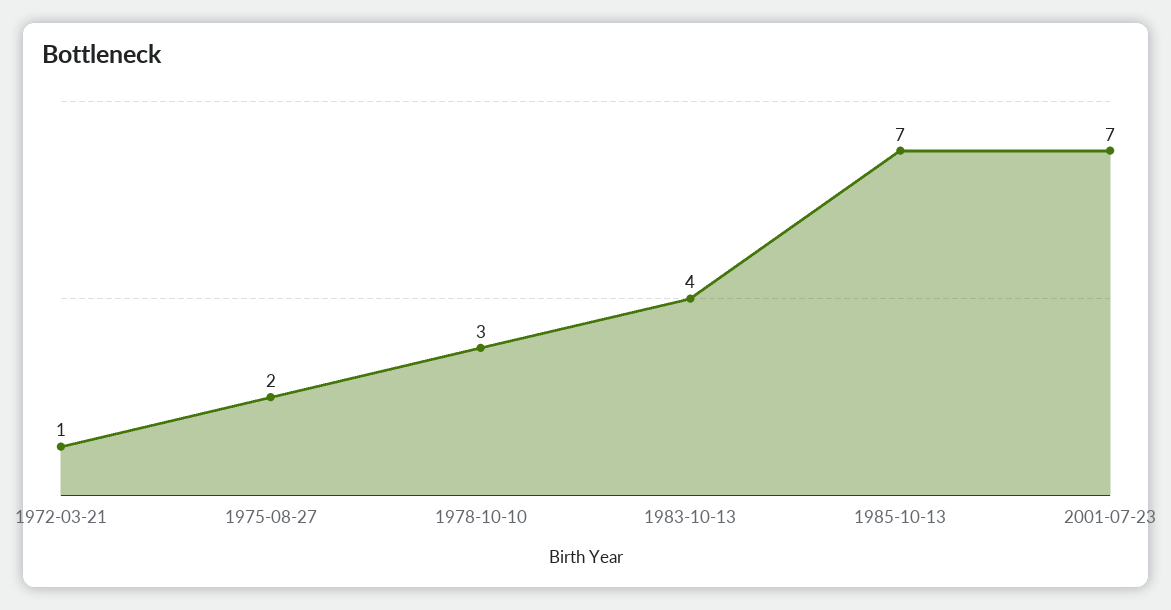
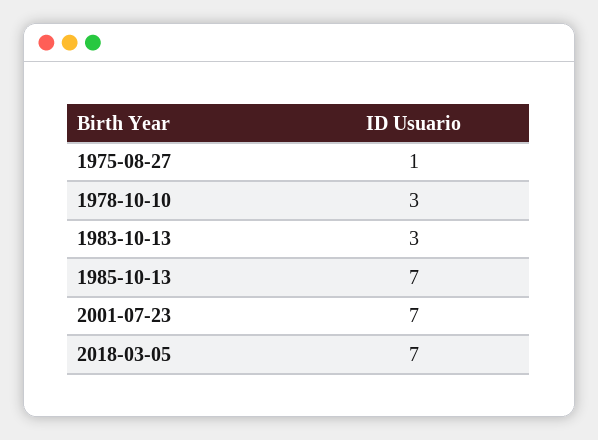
1972-03-21: 1 -> none
1975-08-27: 2 -> 1
1983-10-13: 4 -> 3
2018-03-05: none -> 7

